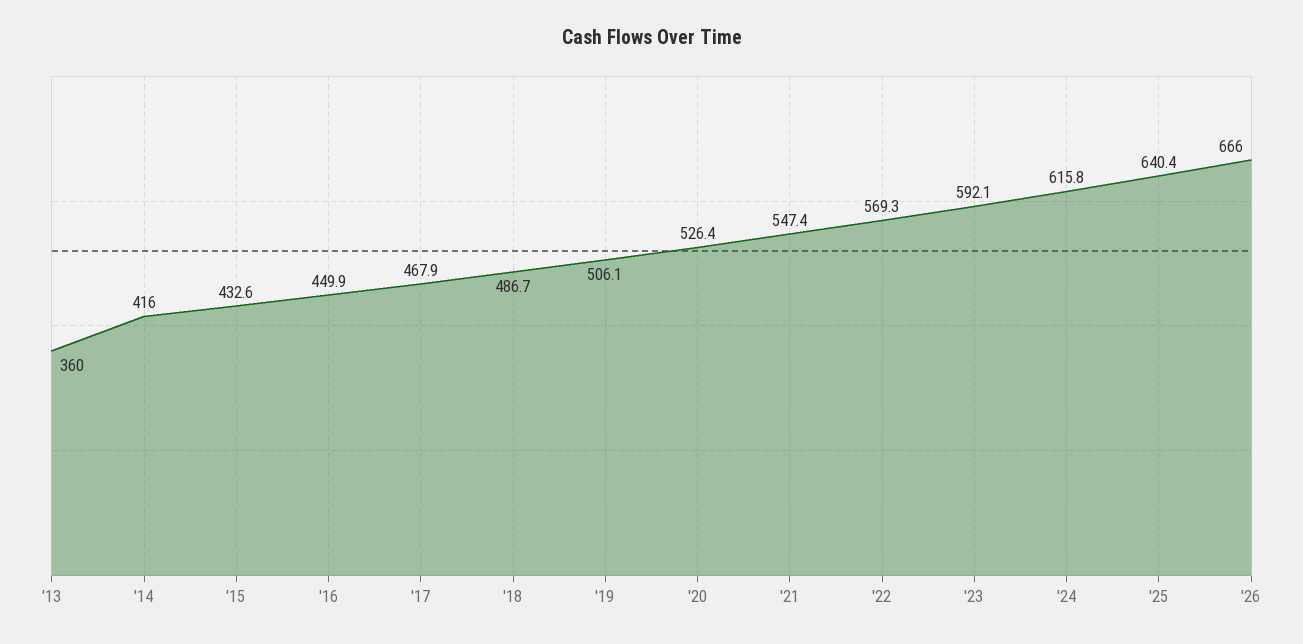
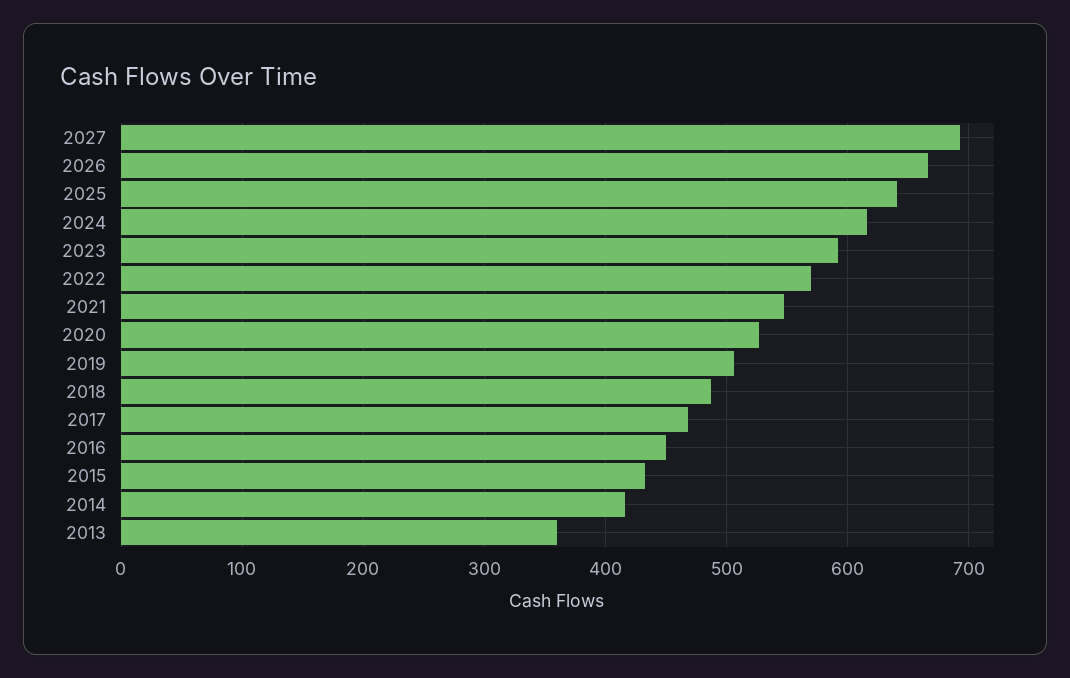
2027: none -> 690

